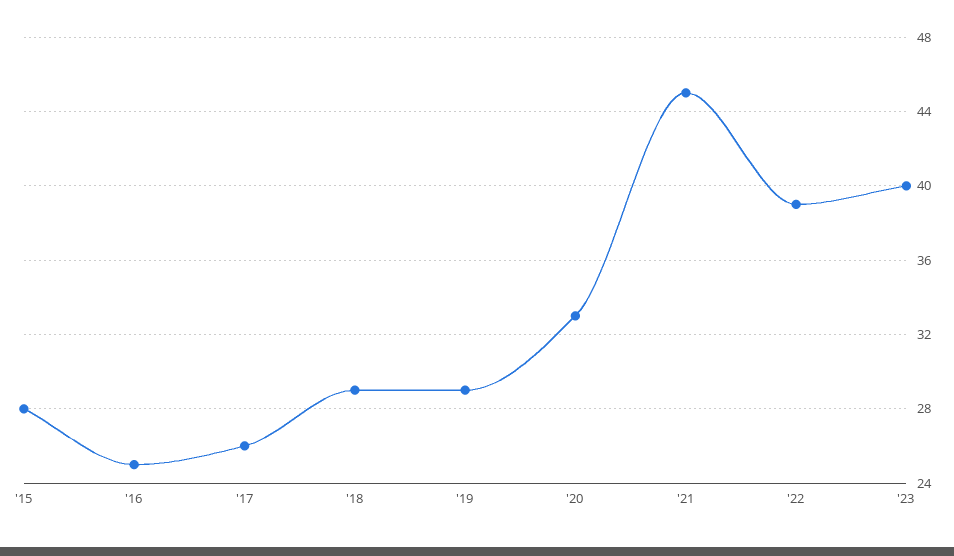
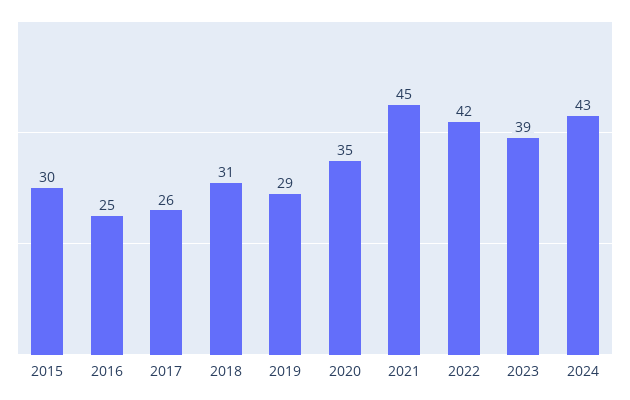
'15: 28 -> 30
'18: 29 -> 31
'20: 33 -> 35
'22: 39 -> 42
'23: 40 -> 39
2024: none -> 43

